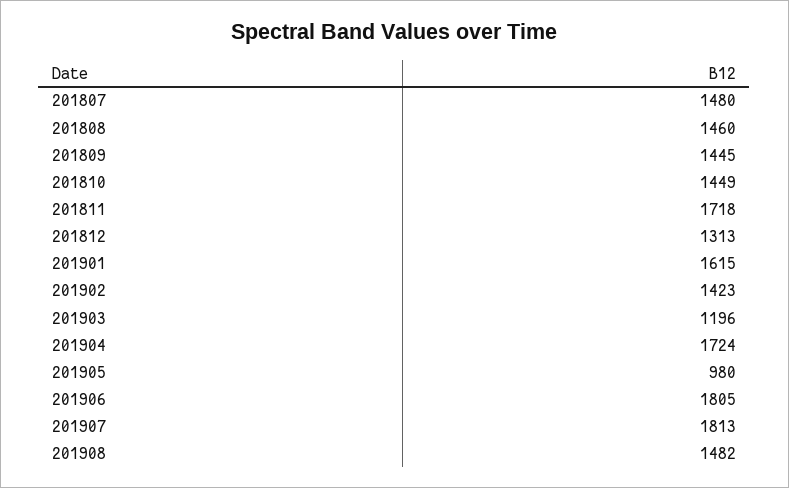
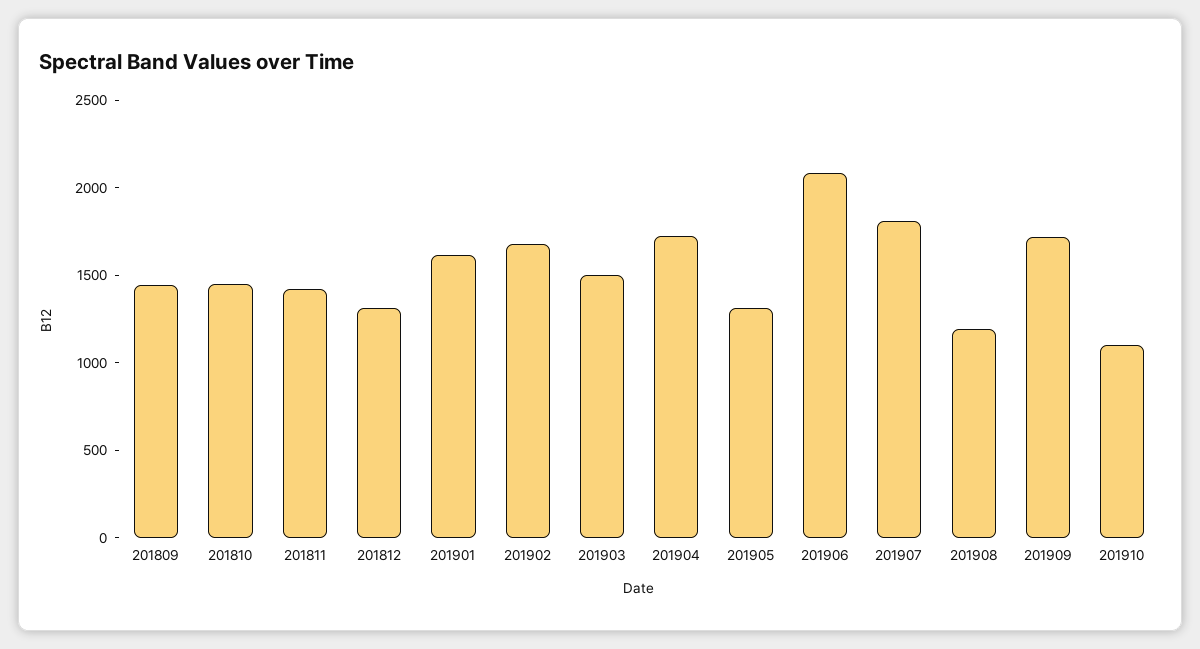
201807: 1480 -> none
201808: 1460 -> none
201811: 1718 -> 1400
201902: 1423 -> 1700
201903: 1196 -> 1500
201905: 980 -> 1300
201906: 1805 -> 2100
201908: 1482 -> 1200
201909: none -> 1700
201910: none -> 1100

